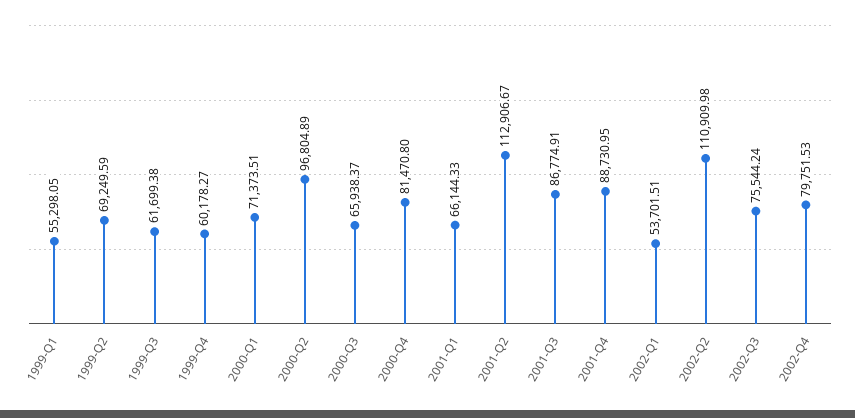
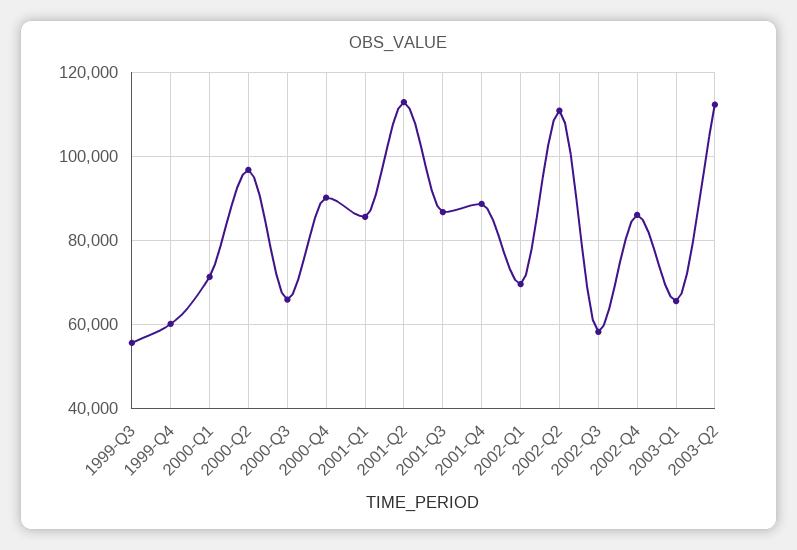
1999-Q1: 55298.05 -> none
1999-Q2: 69249.59 -> none
1999-Q3: 61699.38 -> 56000
2000-Q4: 81470.8 -> 90000
2001-Q1: 66144.33 -> 86000
2002-Q1: 53701.51 -> 70000
2002-Q3: 75544.24 -> 58000
2002-Q4: 79751.53 -> 86000
2003-Q1: none -> 66000
2003-Q2: none -> 112000

